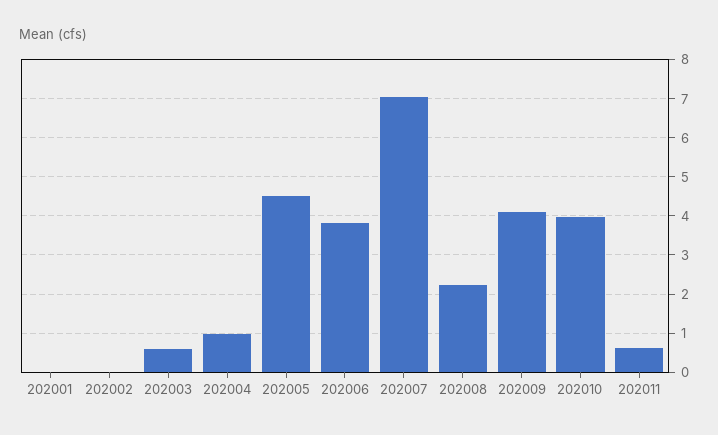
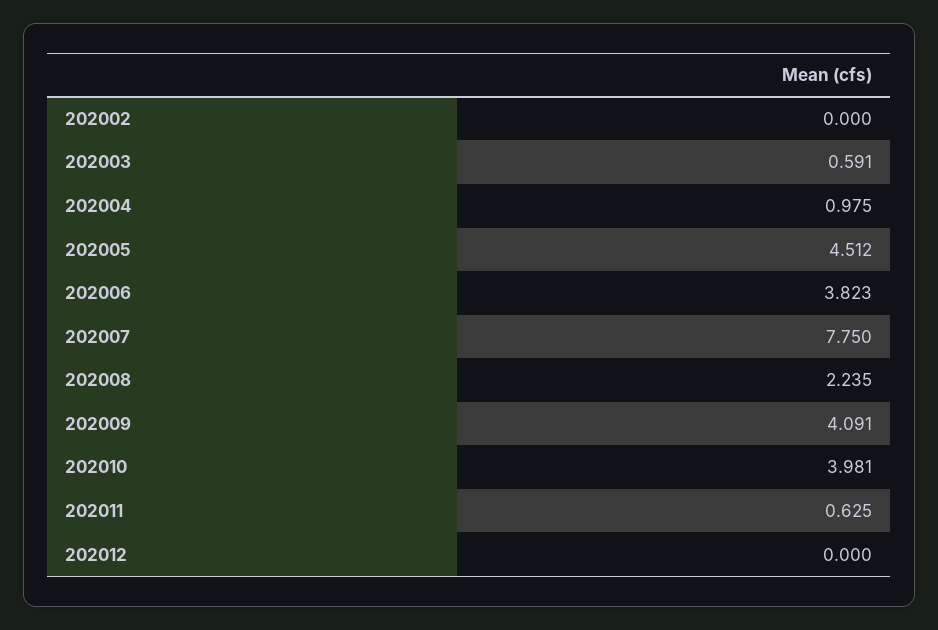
202001: 0 -> none
202007: 7 -> 7.75
202012: none -> 0

